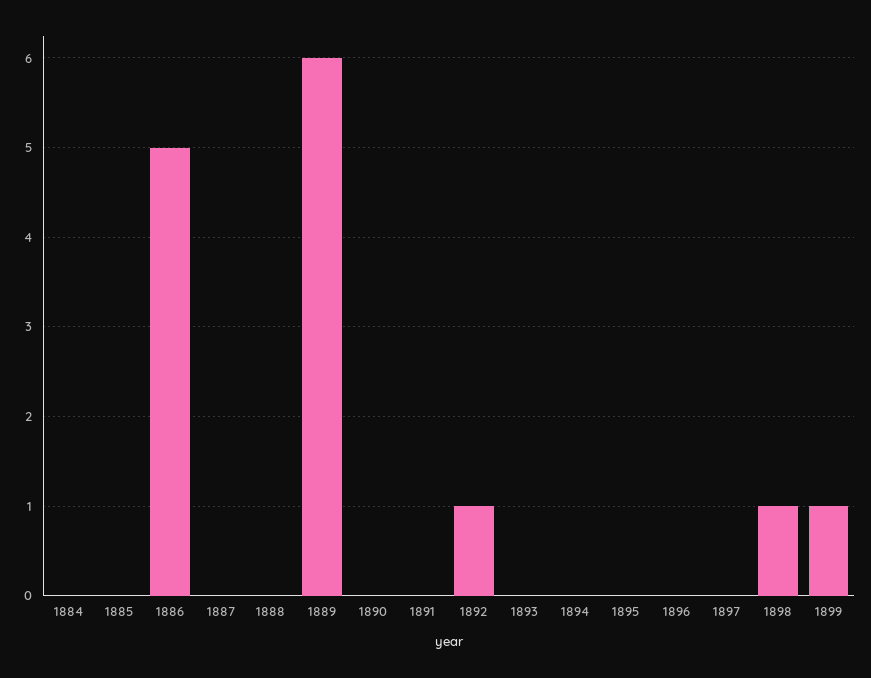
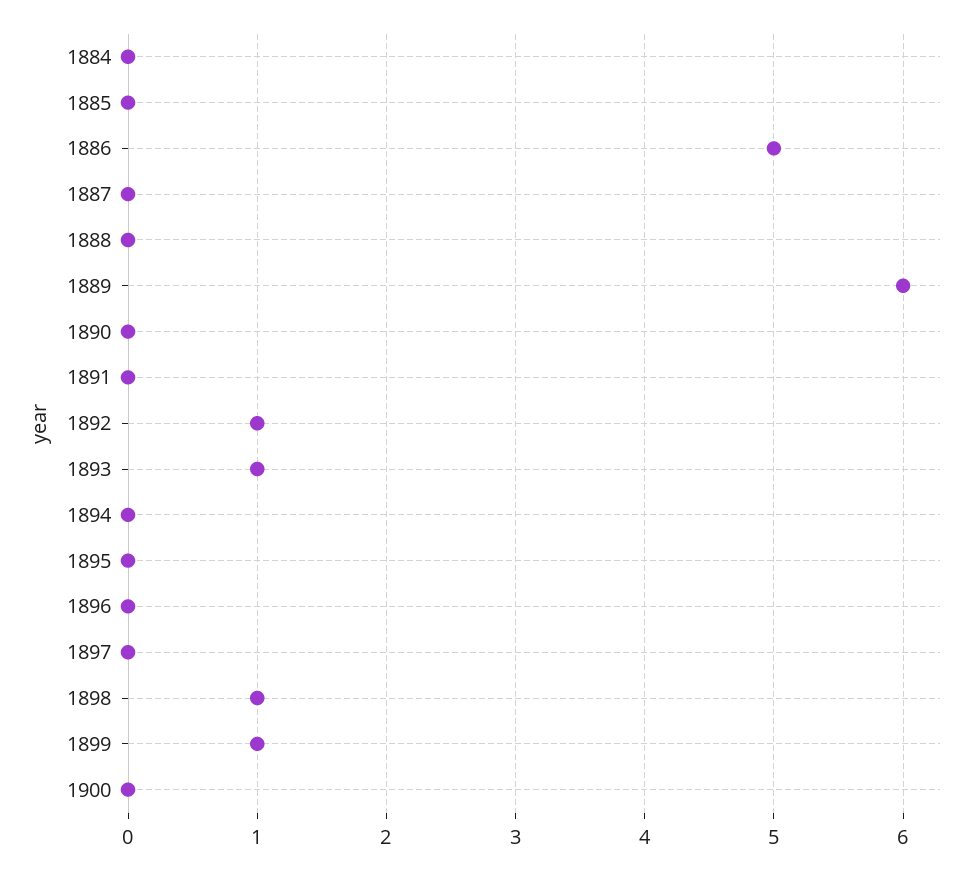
1893: 0 -> 1
1900: none -> 0

